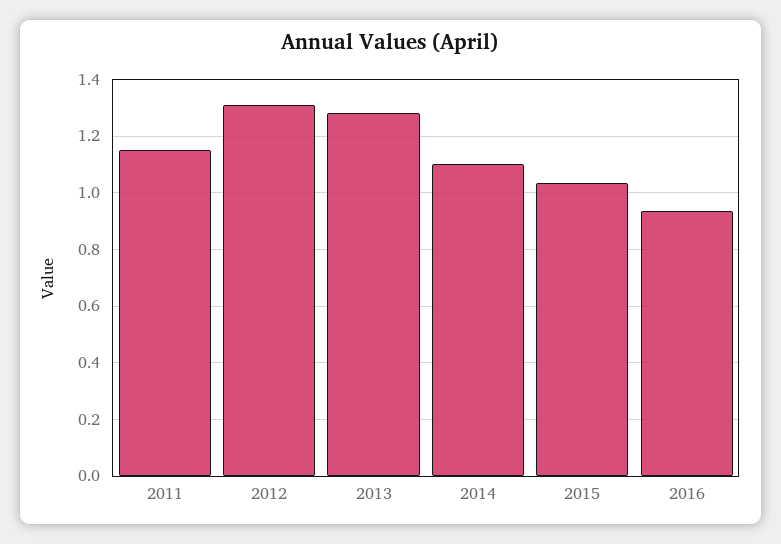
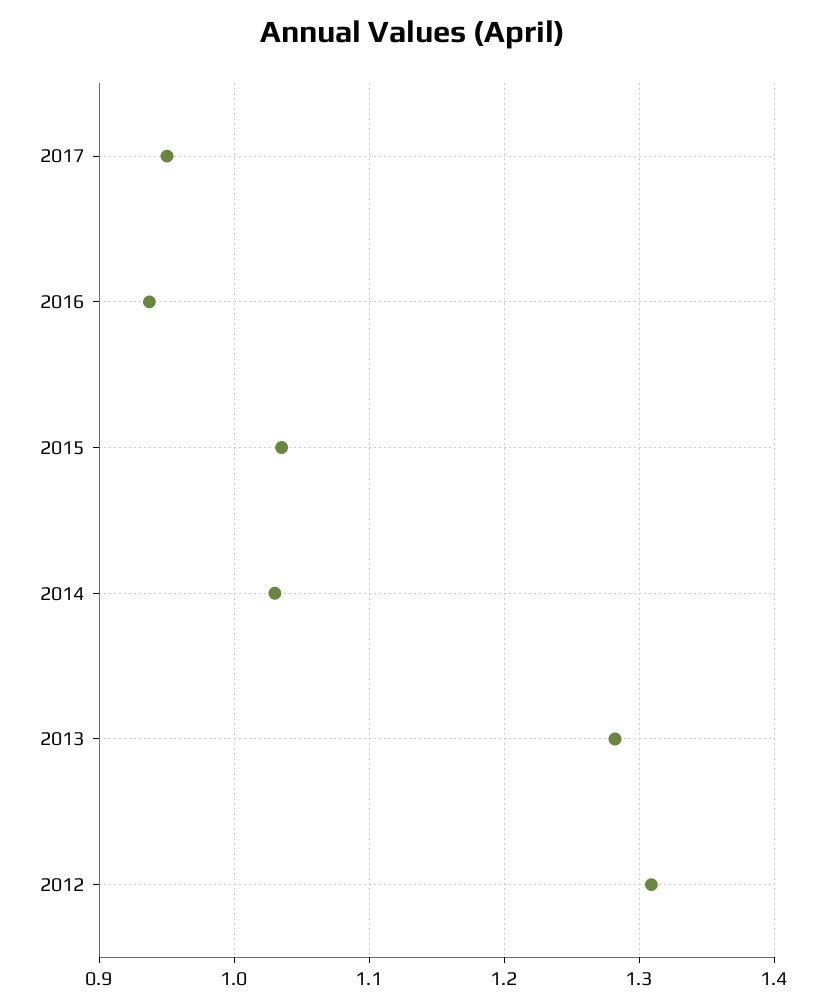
2011: 1.15 -> none
2014: 1.1 -> 1.03
2017: none -> 0.95

